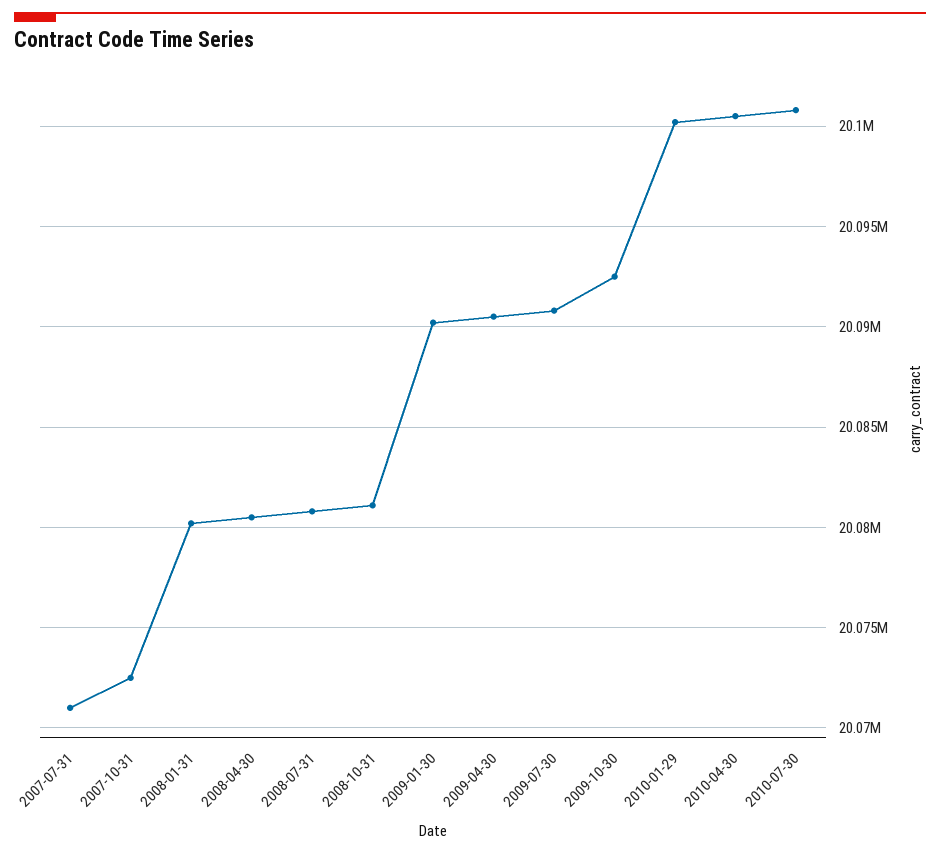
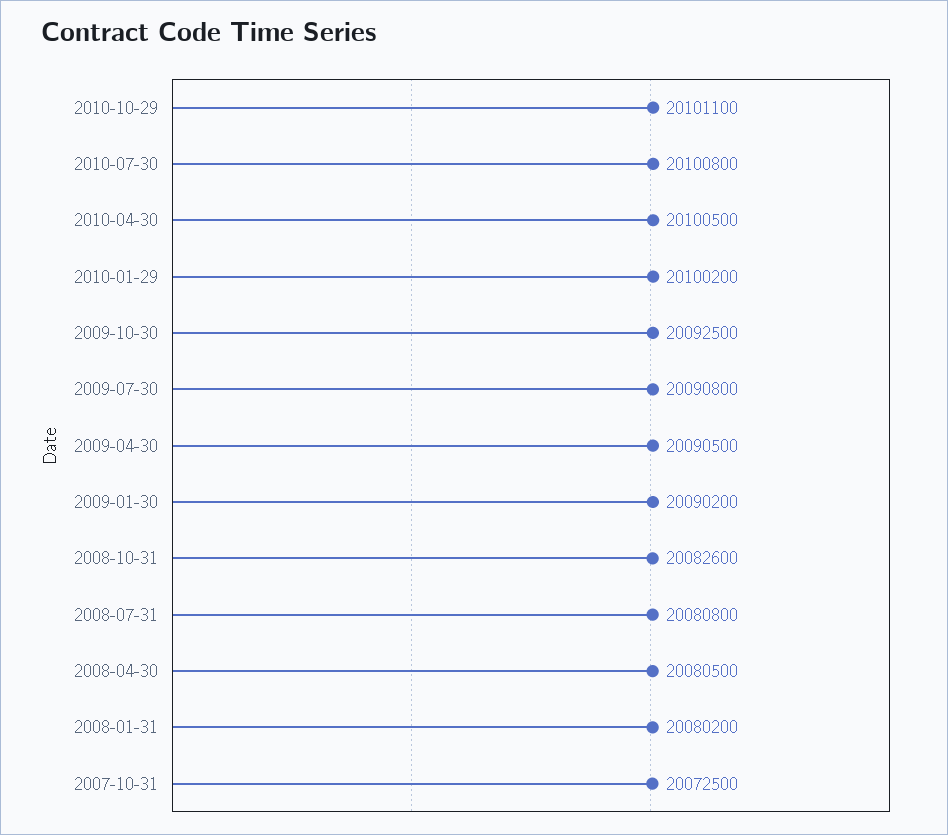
2007-07-31: 20071000 -> none
2008-10-31: 20081000 -> 20082600
2010-10-29: none -> 20101100

